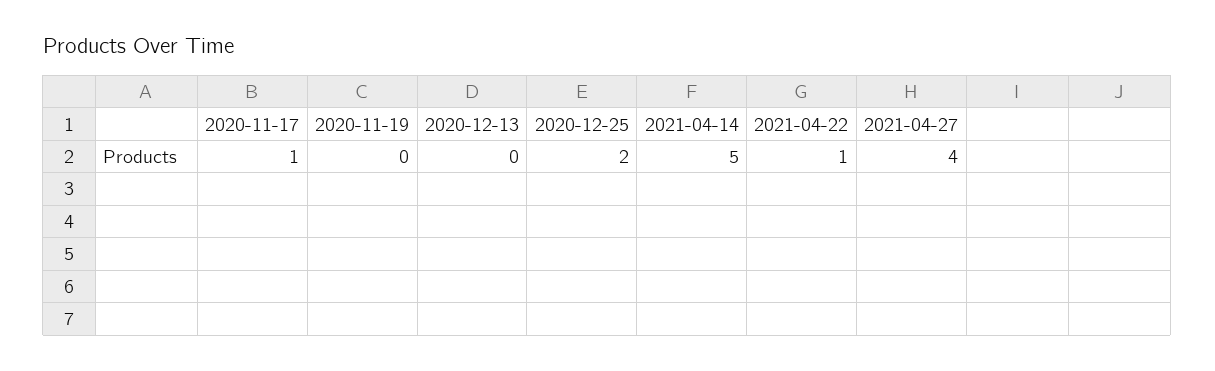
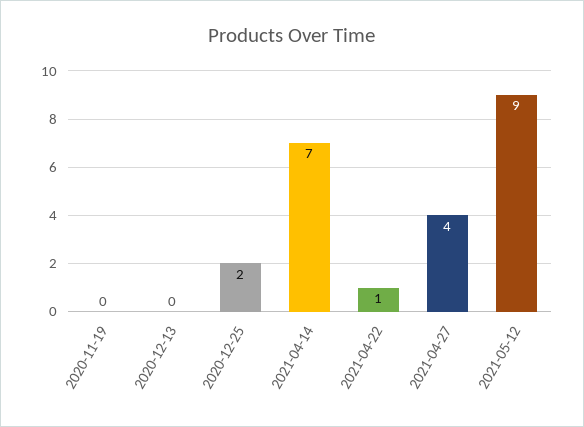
2020-11-17: 1 -> none
2021-04-14: 5 -> 7
2021-05-12: none -> 9

